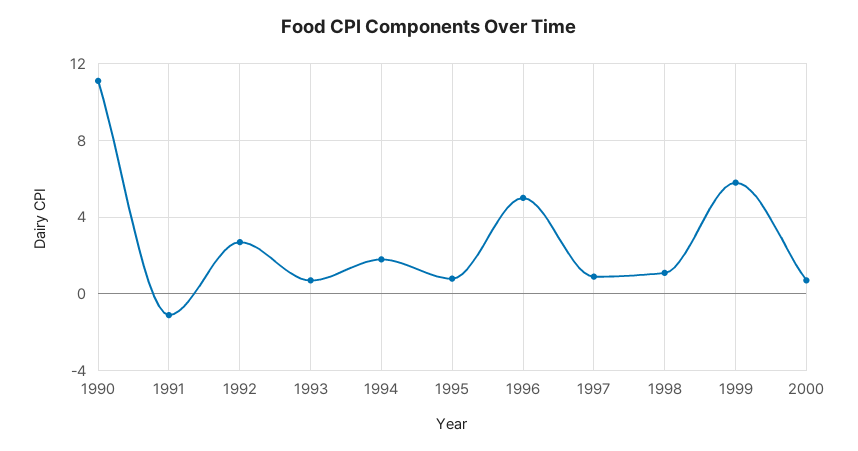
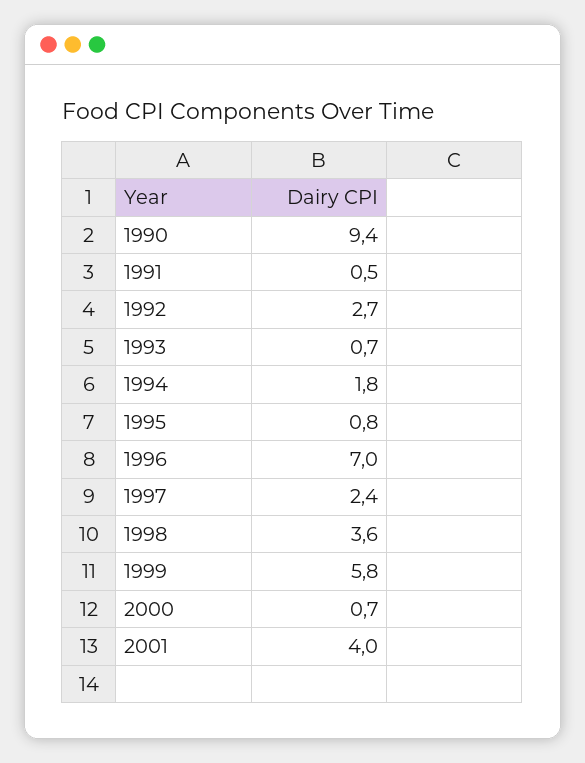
1990: 11 -> 9.4
1991: -1 -> 0.5
1996: 5 -> 7
1997: 1 -> 2.4
1998: 1 -> 3.6
2001: none -> 4

